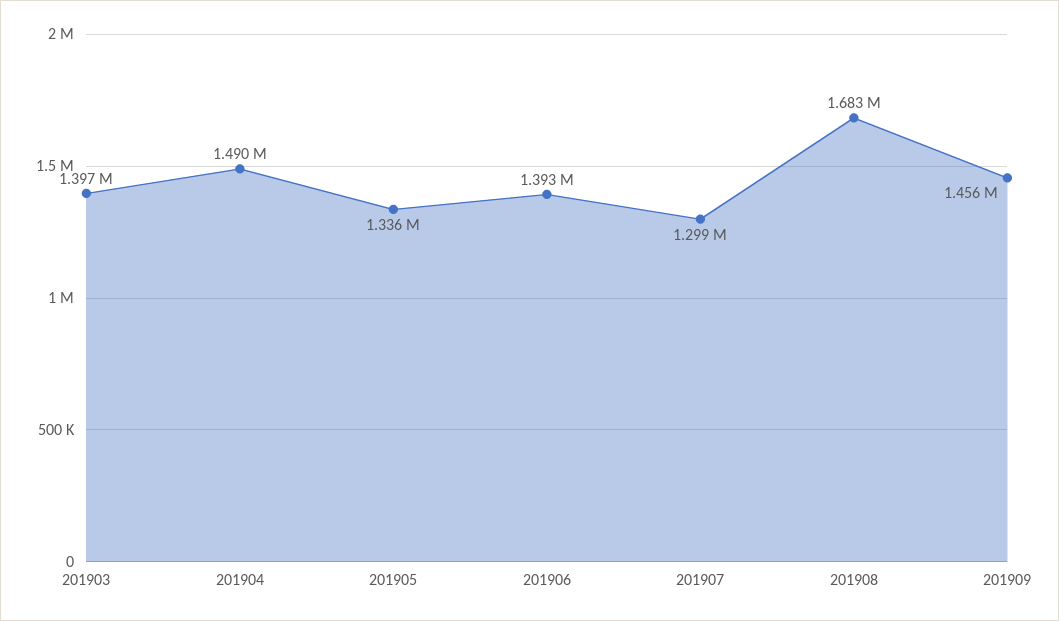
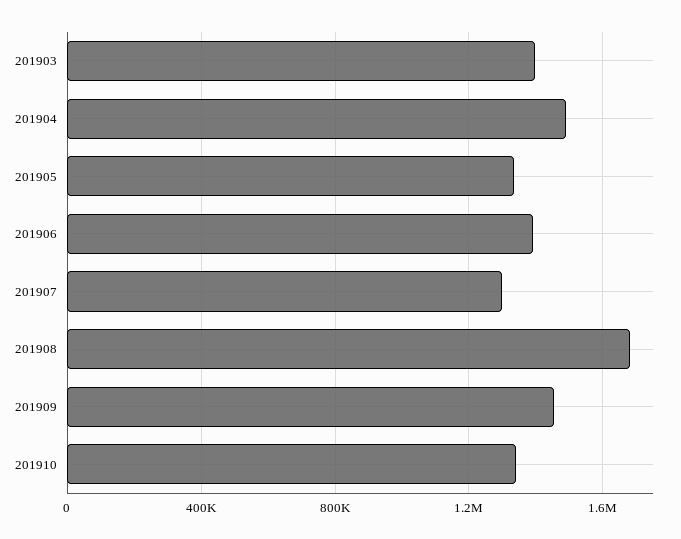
201910: none -> 1350000

